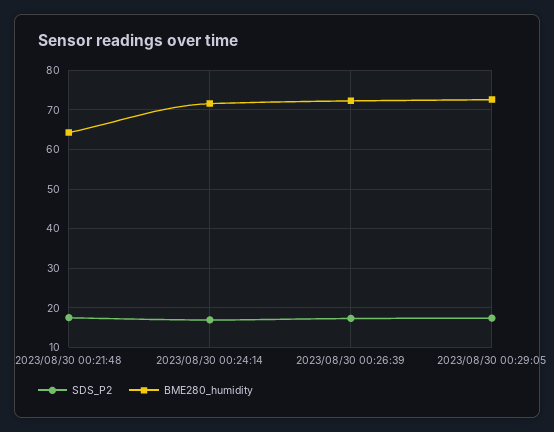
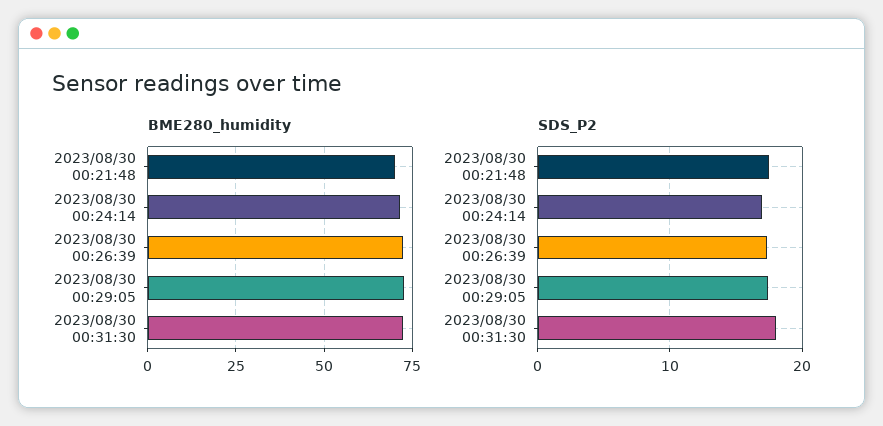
BME280_humidity, 2023/08/30 00:21:48: 64 -> 70
BME280_humidity, 2023/08/30 00:31:30: none -> 72.5
SDS_P2, 2023/08/30 00:31:30: none -> 18

